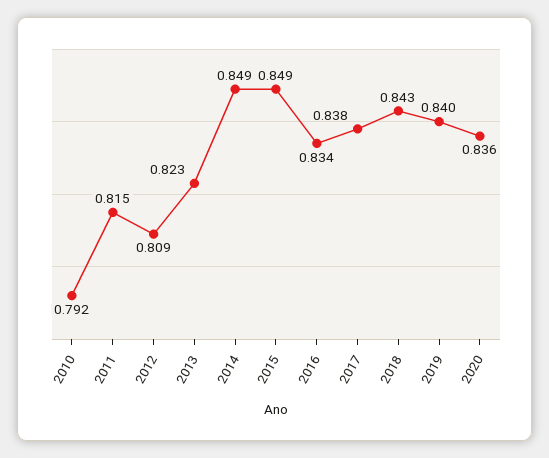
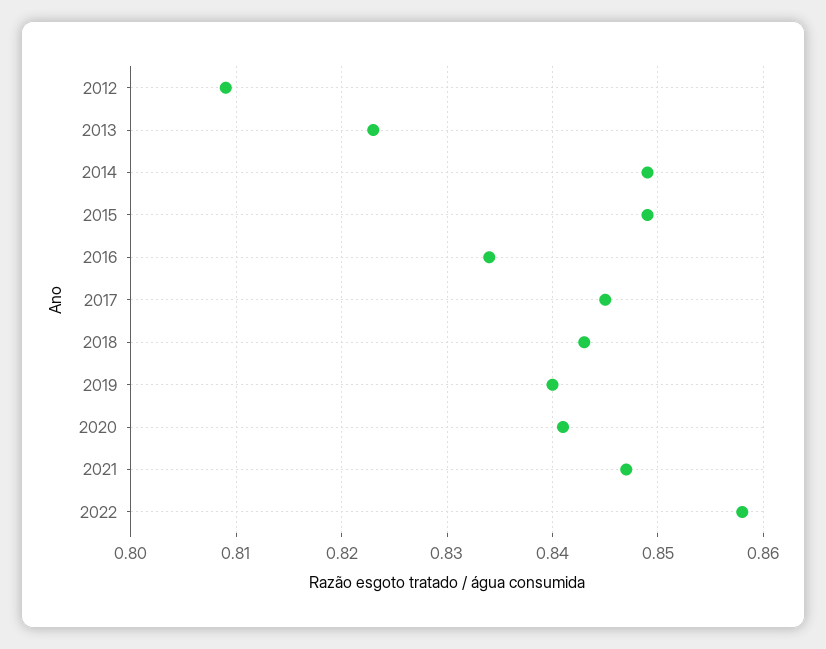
2010: 0.792 -> none
2011: 0.815 -> none
2017: 0.838 -> 0.845
2020: 0.836 -> 0.841
2021: none -> 0.847
2022: none -> 0.858

